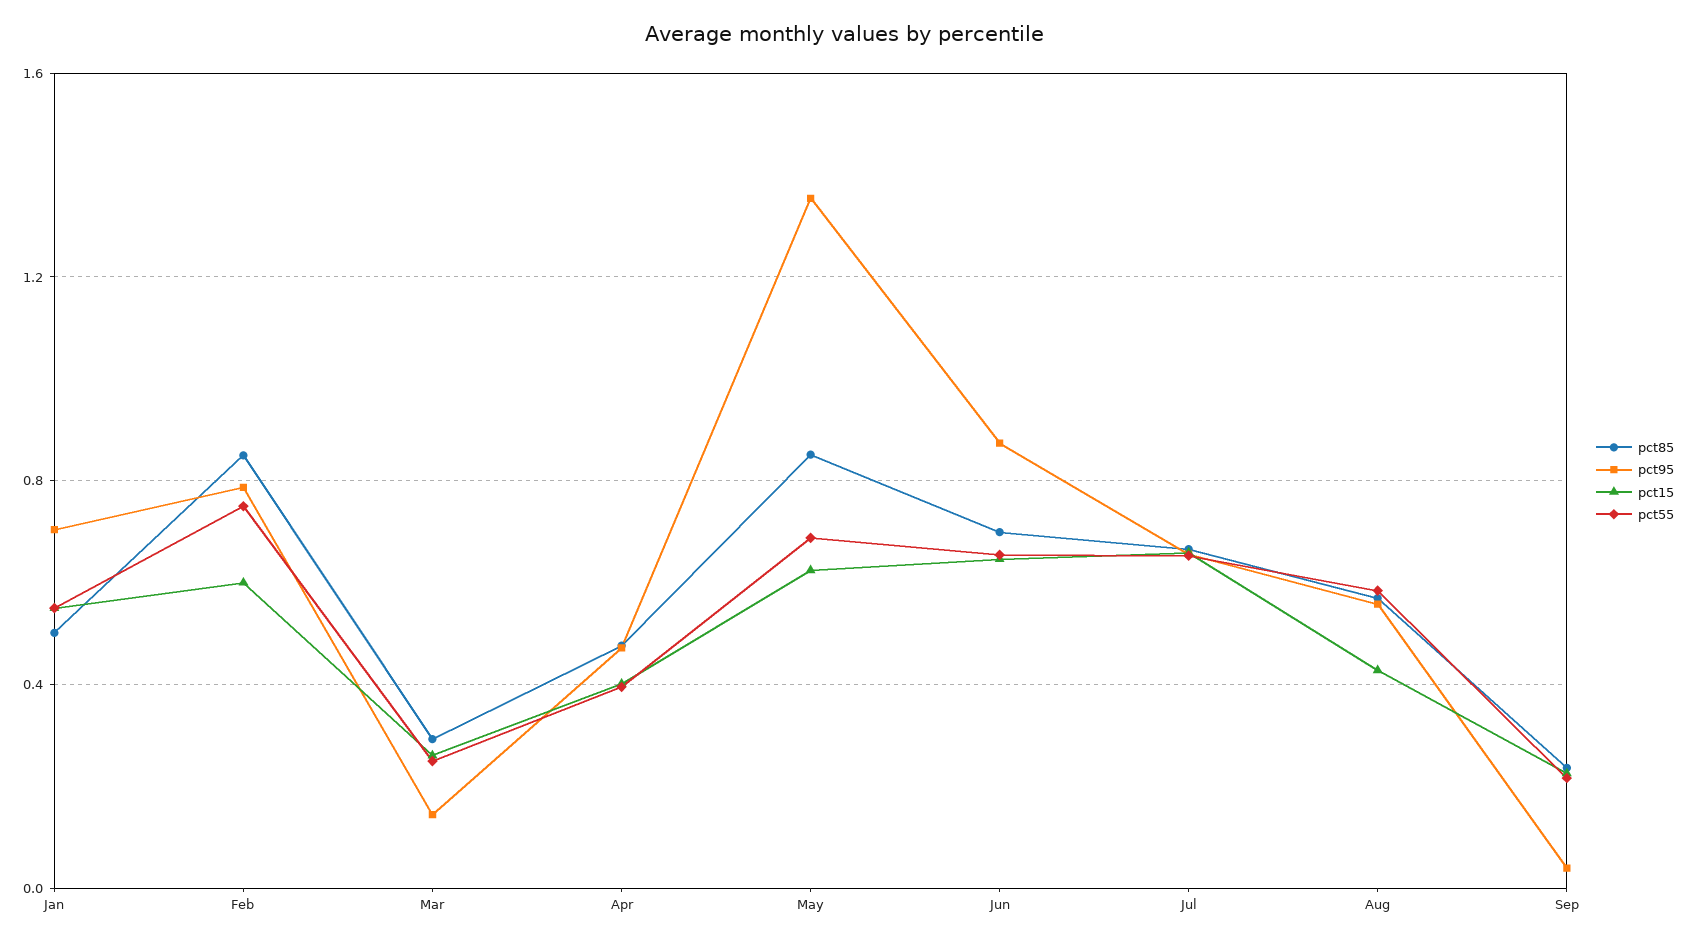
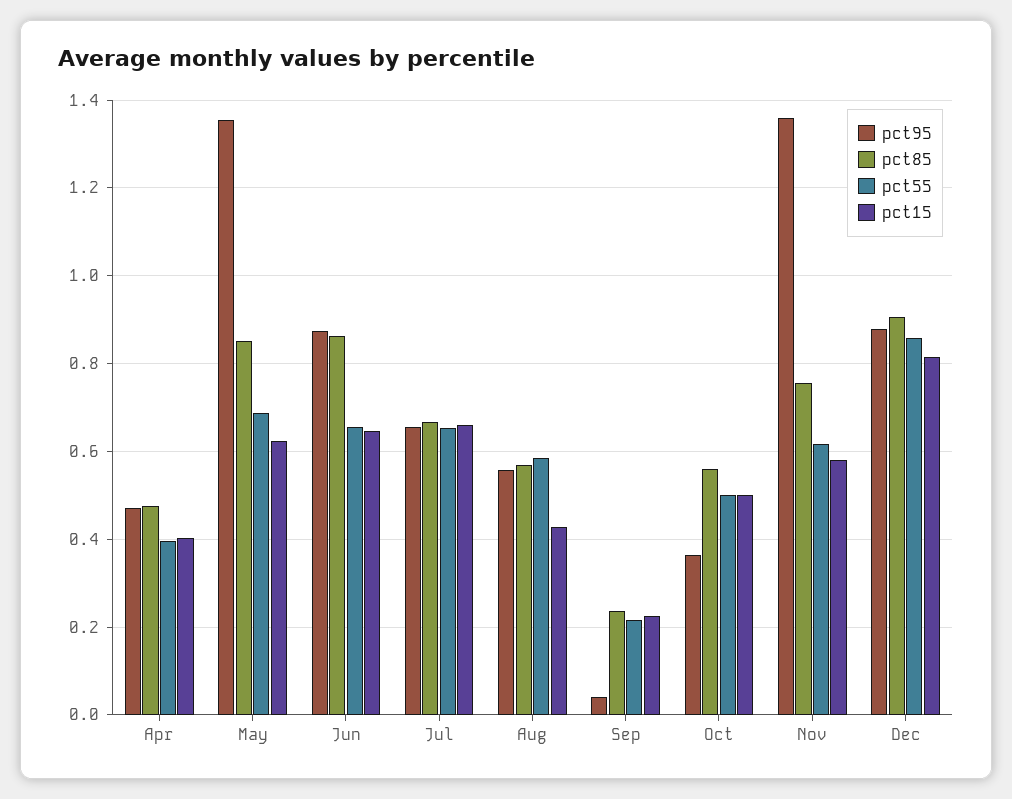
pct85, Jan: 0.5 -> none
pct95, Jan: 0.7 -> none
pct15, Jan: 0.55 -> none
pct55, Jan: 0.55 -> none
pct85, Feb: 0.85 -> none
pct95, Feb: 0.8 -> none
pct15, Feb: 0.6 -> none
pct55, Feb: 0.75 -> none
pct85, Mar: 0.3 -> none
pct95, Mar: 0.15 -> none
pct15, Mar: 0.25 -> none
pct55, Mar: 0.25 -> none
pct85, Jun: 0.7 -> 0.86
pct95, Oct: none -> 0.36
pct85, Oct: none -> 0.56
pct55, Oct: none -> 0.5
pct15, Oct: none -> 0.5
pct95, Nov: none -> 1.36
pct85, Nov: none -> 0.76
pct55, Nov: none -> 0.62
pct15, Nov: none -> 0.58
pct95, Dec: none -> 0.88
pct85, Dec: none -> 0.9
pct55, Dec: none -> 0.86
pct15, Dec: none -> 0.82

